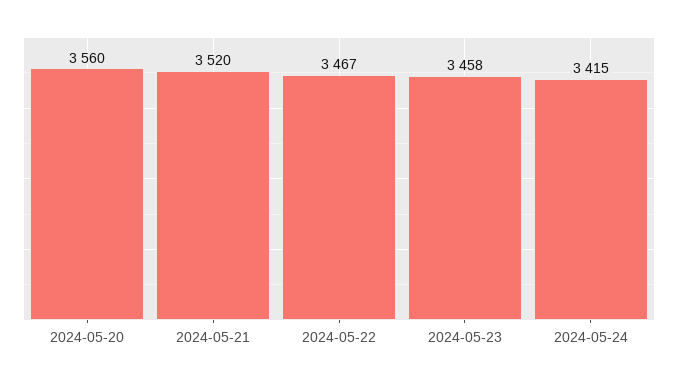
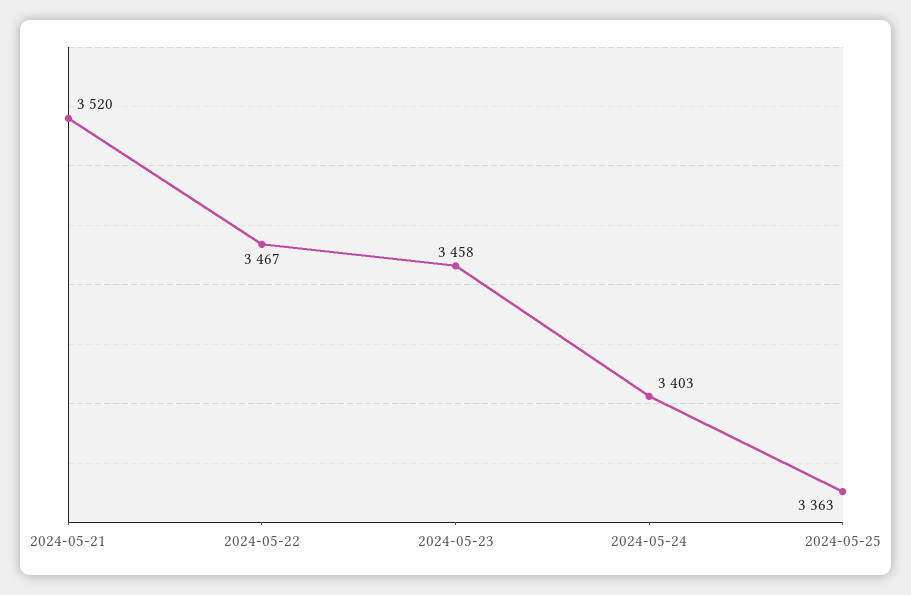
2024-05-20: 3560 -> none
2024-05-24: 3415 -> 3403
2024-05-25: none -> 3363

